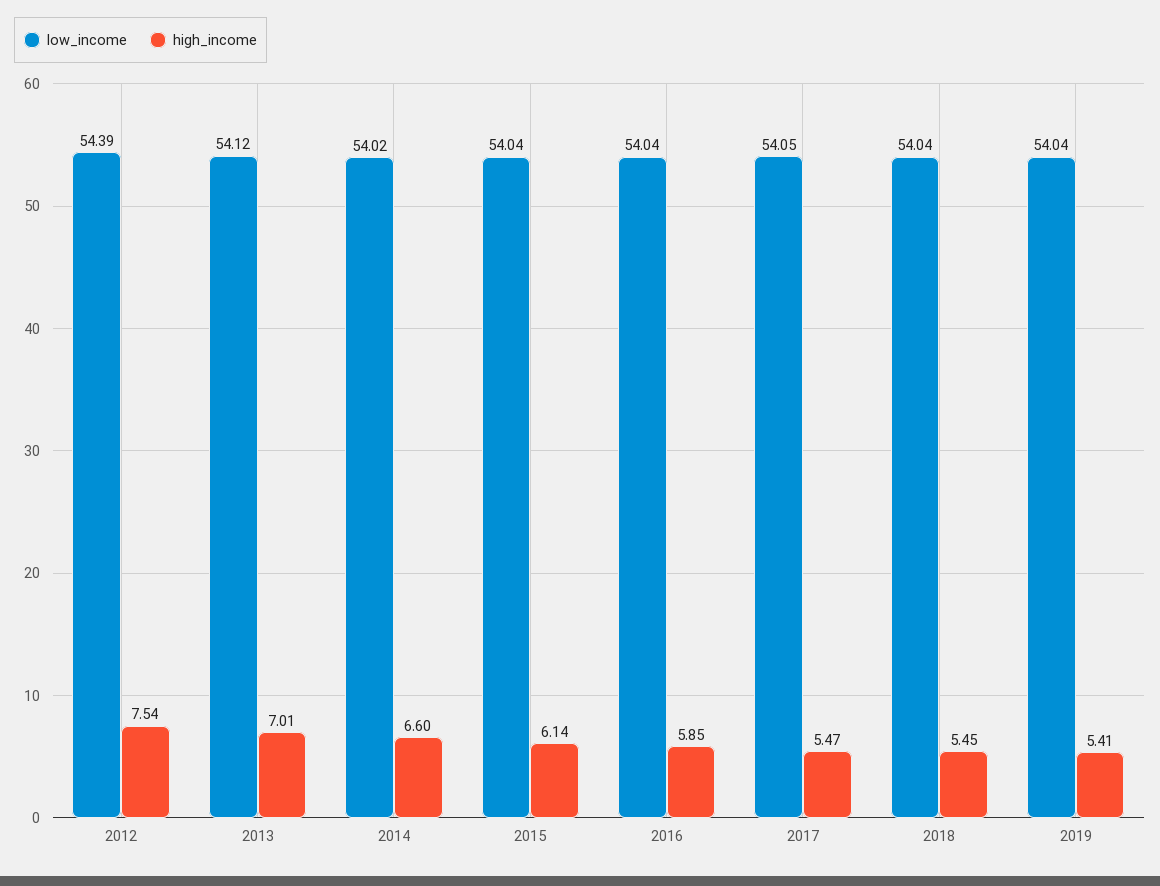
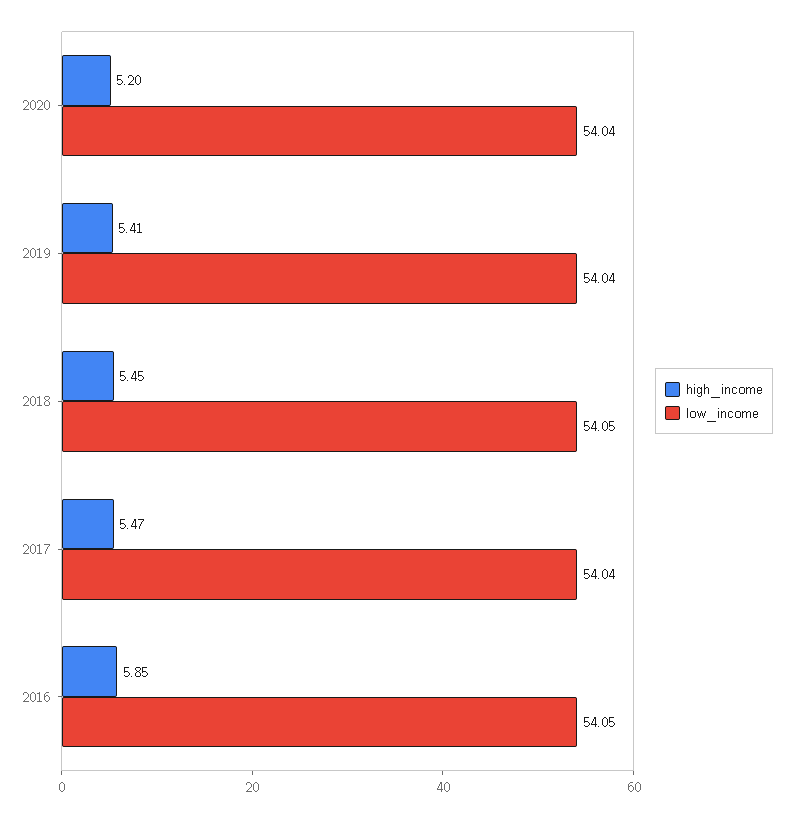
low_income, 2012: 54.39 -> none
high_income, 2012: 7.54 -> none
low_income, 2013: 54.12 -> none
high_income, 2013: 7.01 -> none
low_income, 2014: 54.02 -> none
high_income, 2014: 6.6 -> none
low_income, 2015: 54.04 -> none
high_income, 2015: 6.14 -> none
low_income, 2016: 54.04 -> 54.05
low_income, 2017: 54.05 -> 54.04
low_income, 2018: 54.04 -> 54.05
high_income, 2020: none -> 5.2
low_income, 2020: none -> 54.04

